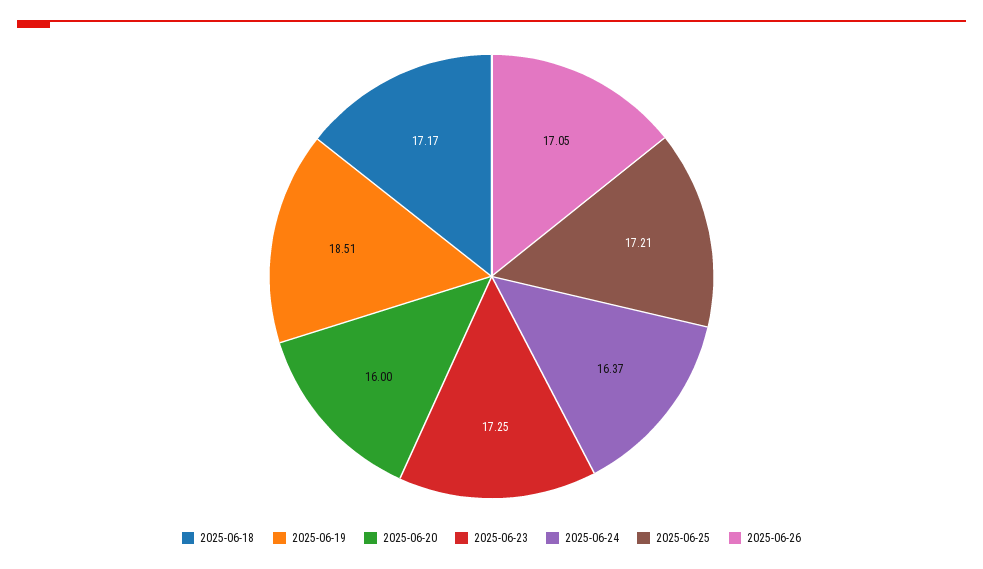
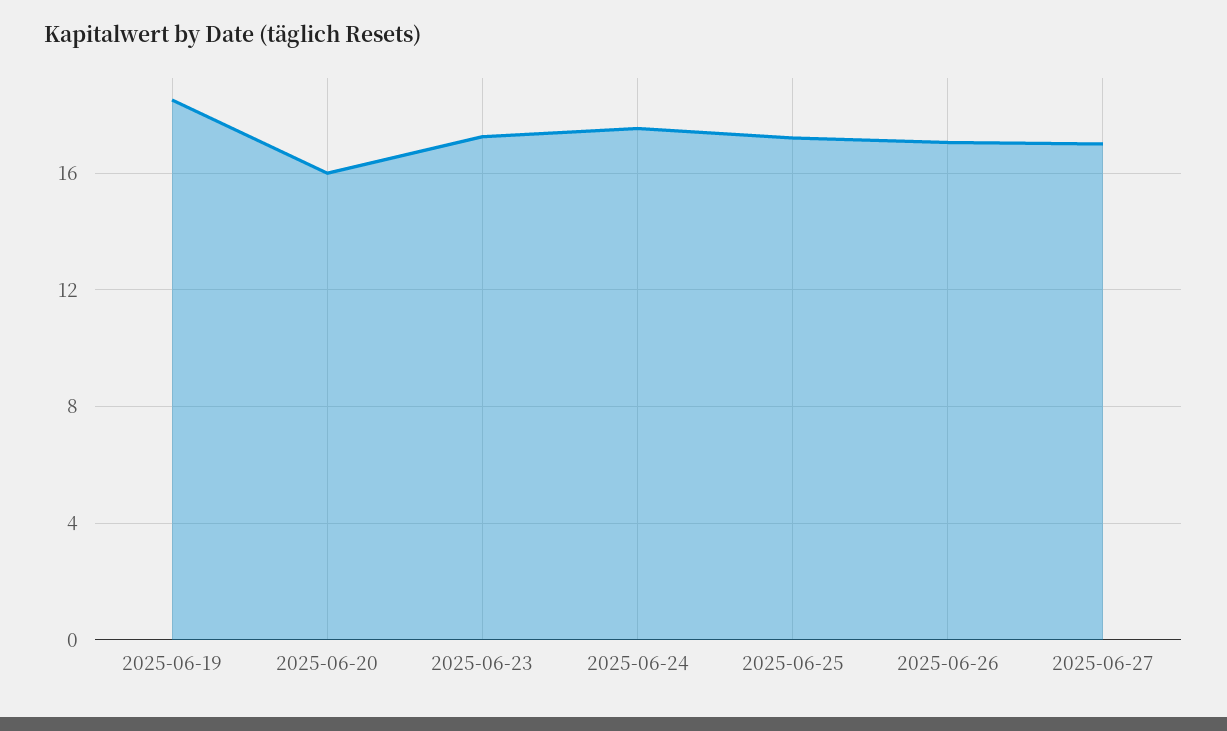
2025-06-18: 17.17 -> none
2025-06-24: 16.37 -> 17.5
2025-06-27: none -> 17

